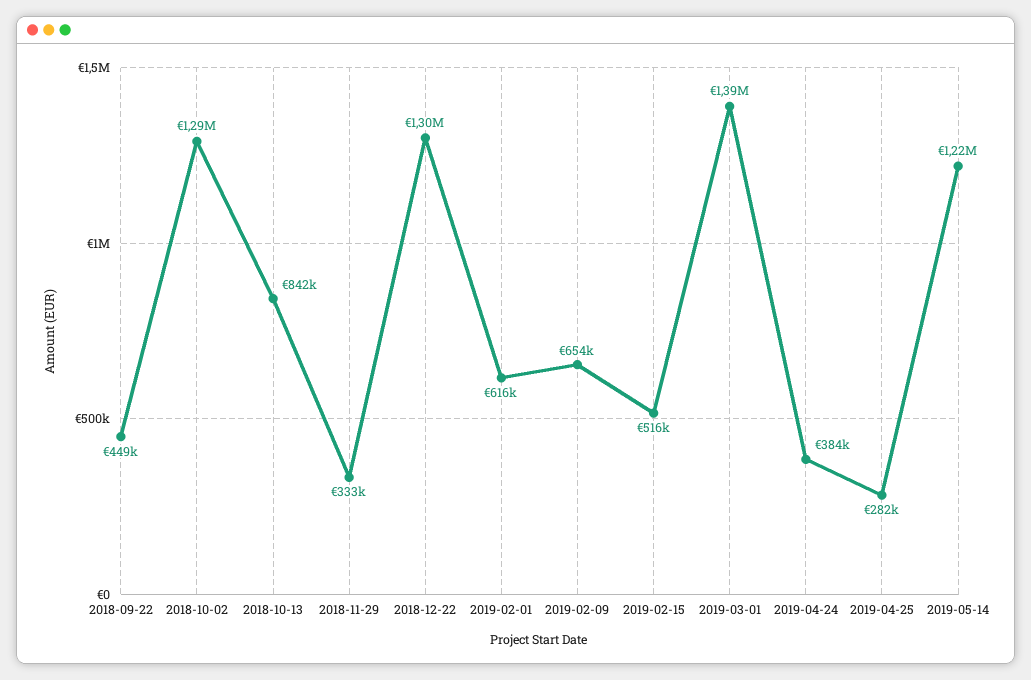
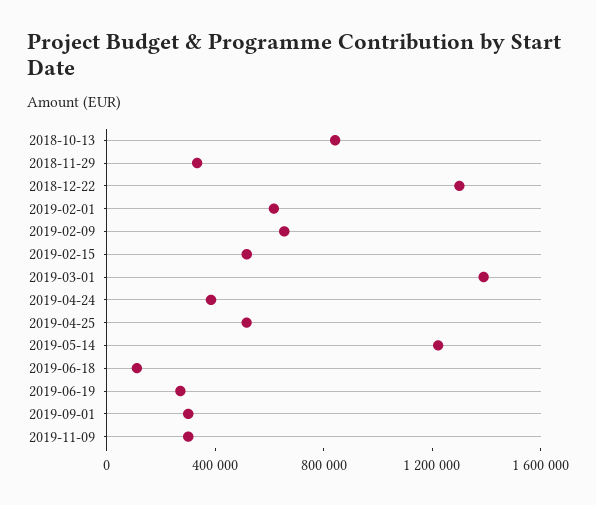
2018-09-22: 449000 -> none
2018-10-02: 1290000 -> none
2019-04-25: 282000 -> 500000
2019-06-18: none -> 100000
2019-06-19: none -> 300000
2019-09-01: none -> 300000
2019-11-09: none -> 300000

